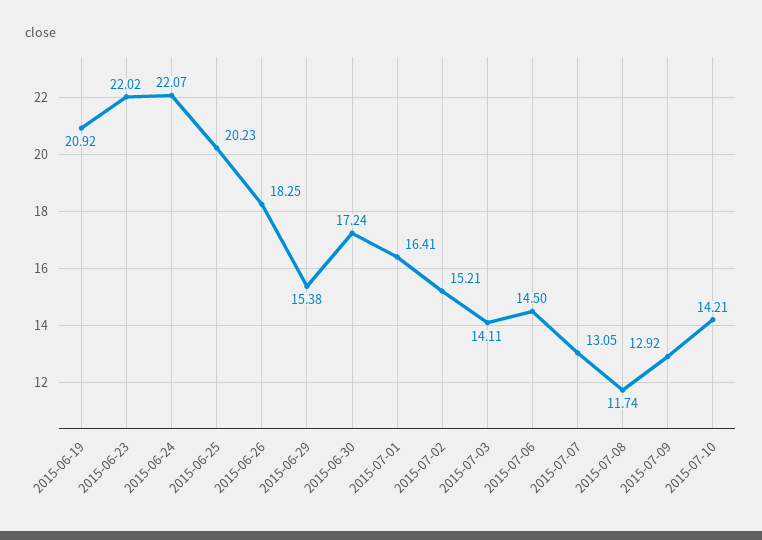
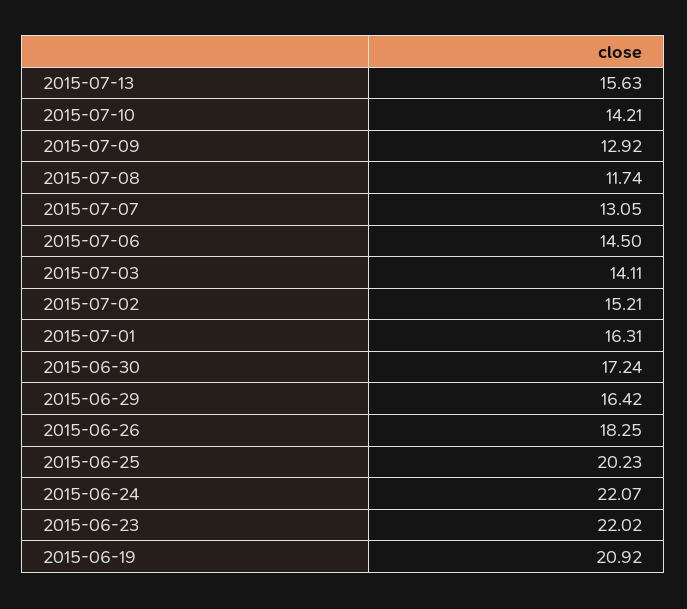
2015-06-29: 15.38 -> 16.42
2015-07-01: 16.41 -> 16.31
2015-07-13: none -> 15.63

